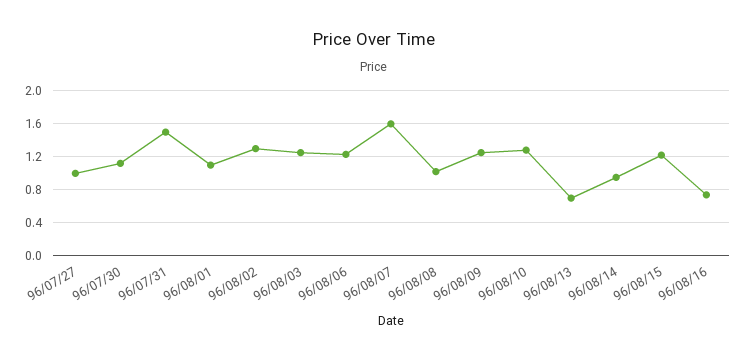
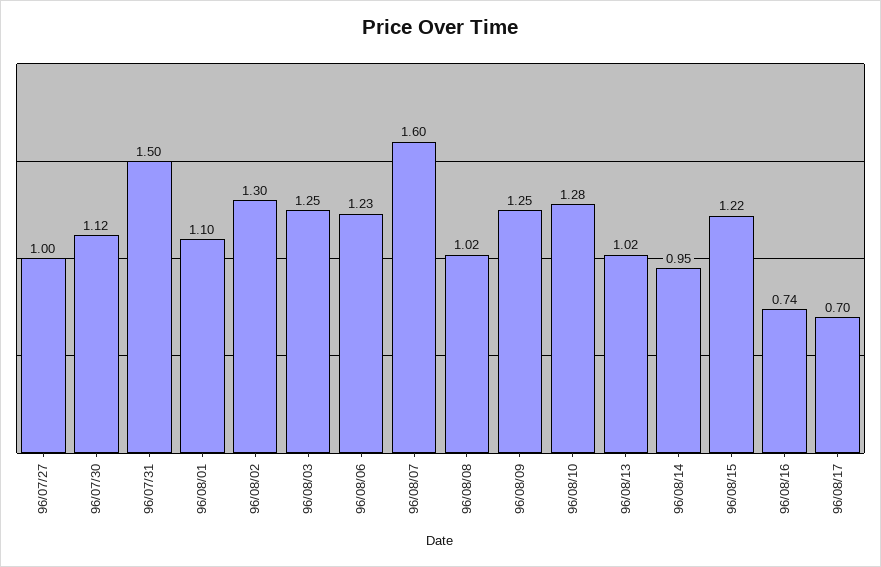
96/08/13: 0.7 -> 1.02
96/08/17: none -> 0.7

